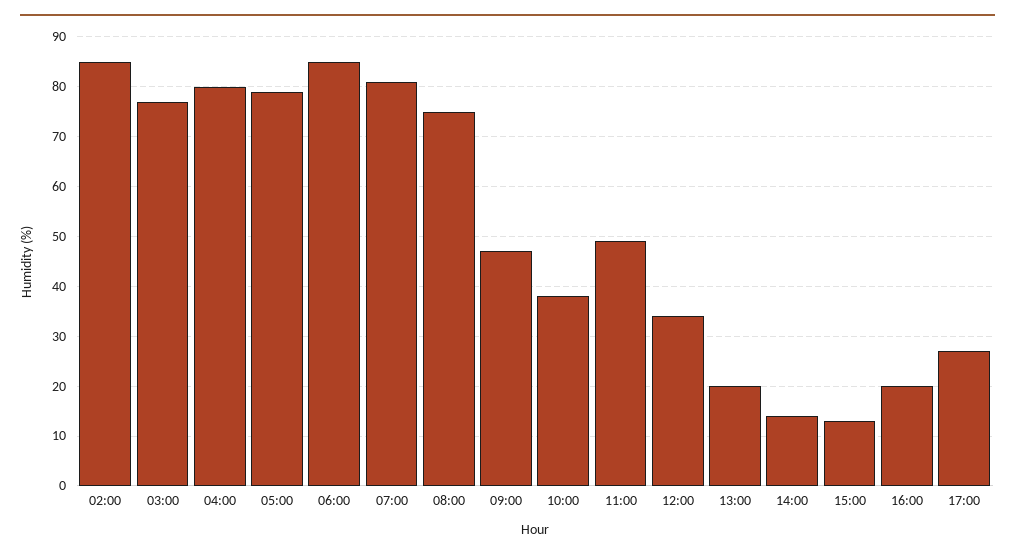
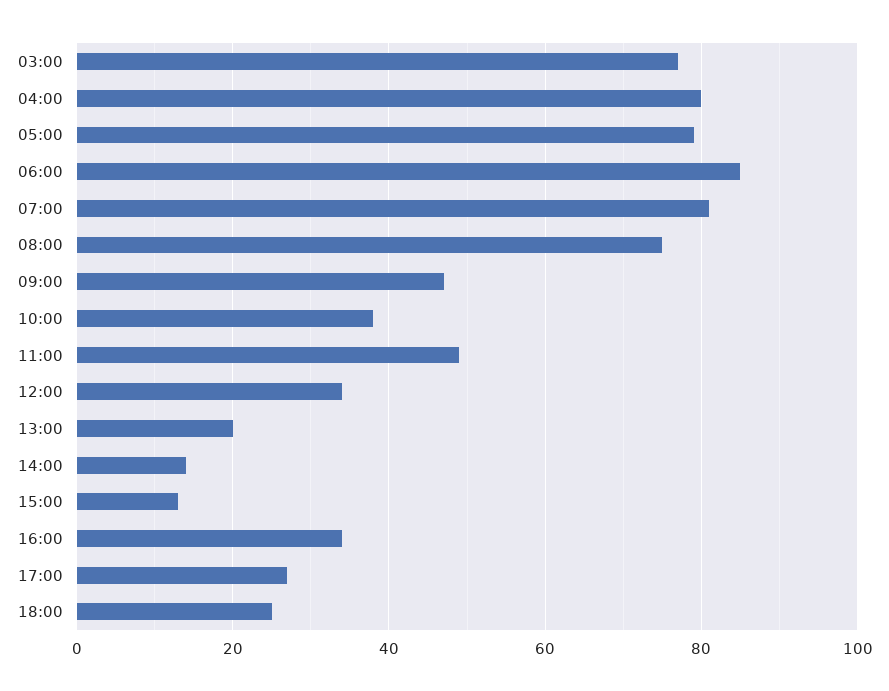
02:00: 85 -> none
16:00: 20 -> 35
18:00: none -> 25

